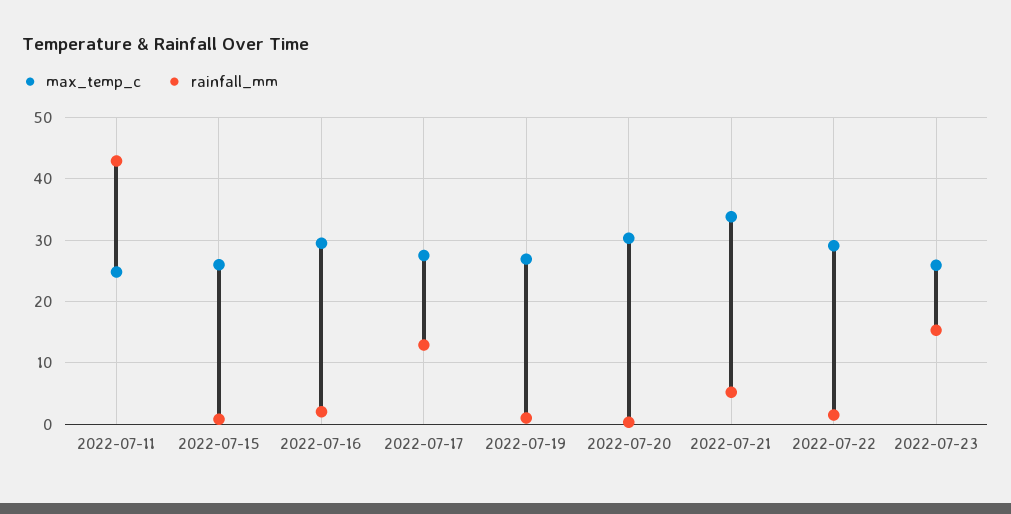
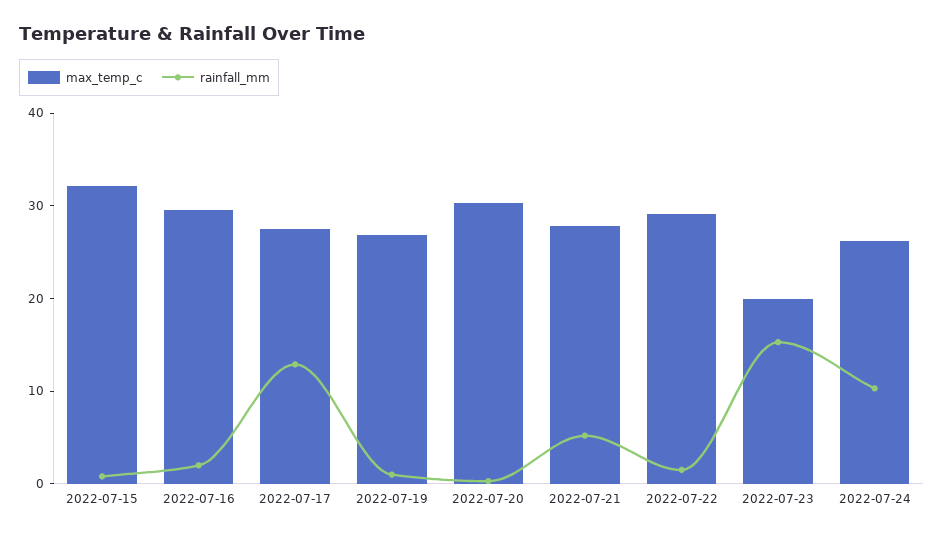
max_temp_c, 2022-07-11: 25 -> none
rainfall_mm, 2022-07-11: 43 -> none
max_temp_c, 2022-07-15: 26 -> 32
max_temp_c, 2022-07-21: 34 -> 28
max_temp_c, 2022-07-23: 26 -> 20
max_temp_c, 2022-07-24: none -> 26
rainfall_mm, 2022-07-24: none -> 10

